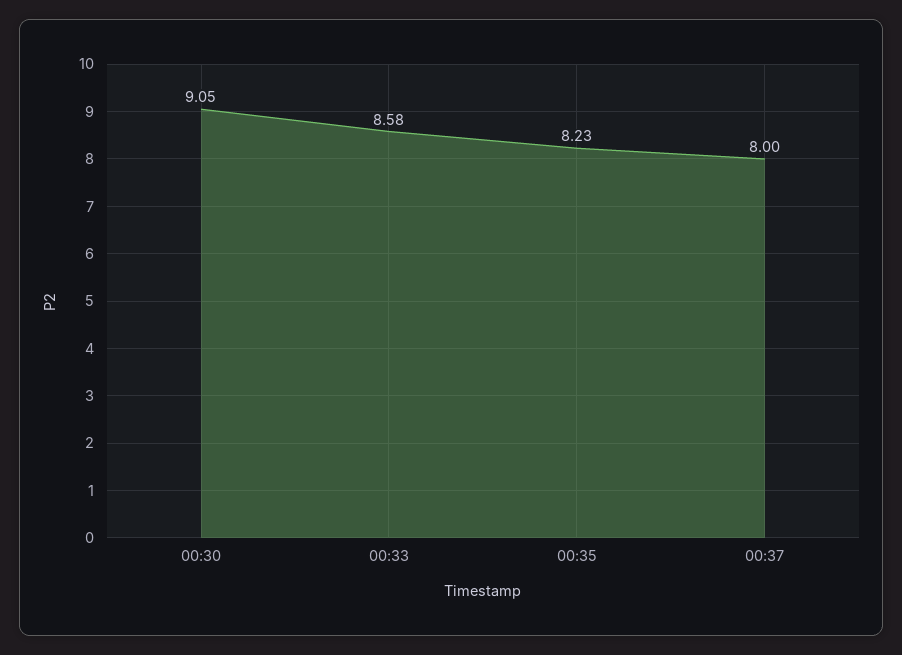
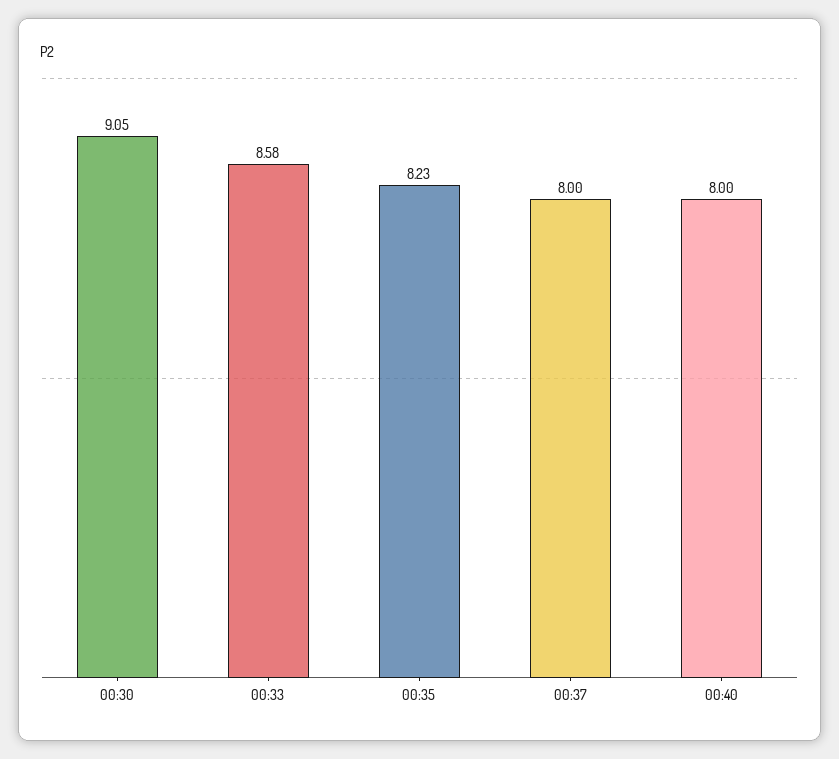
00:40: none -> 8

